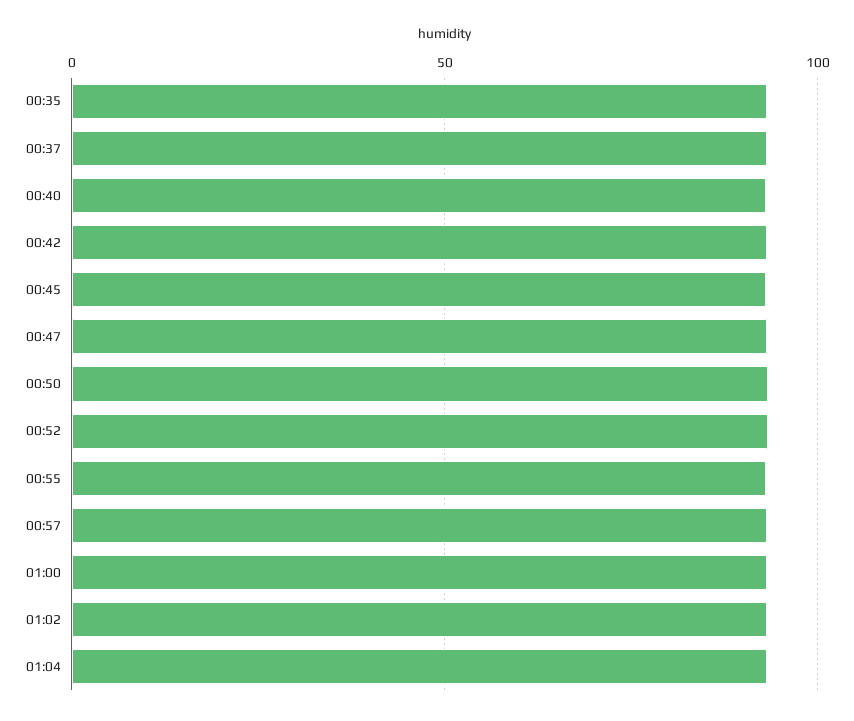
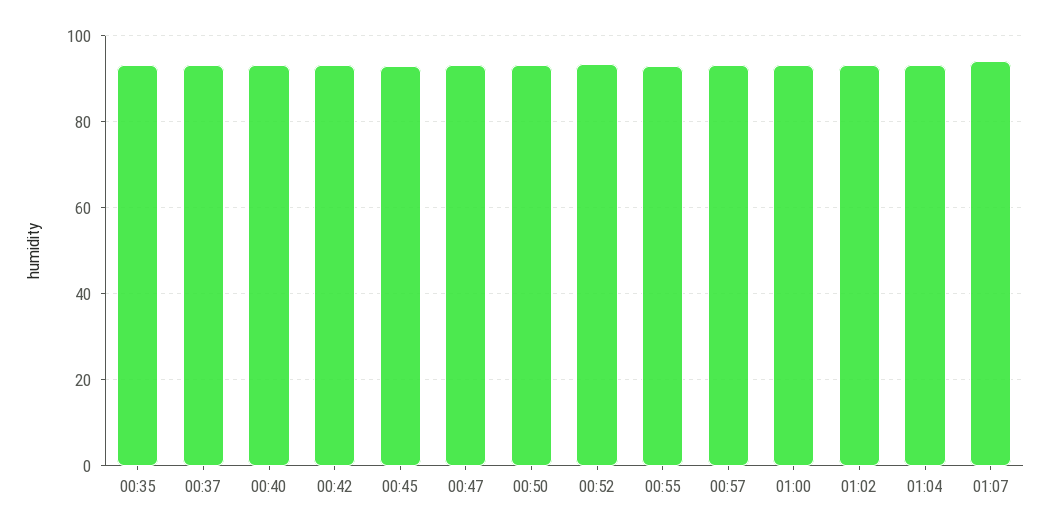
01:07: none -> 94

